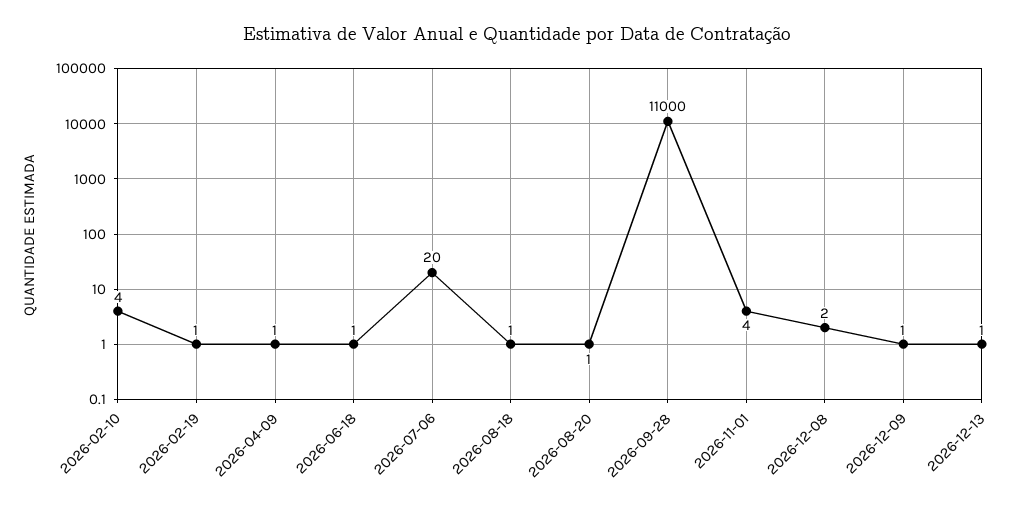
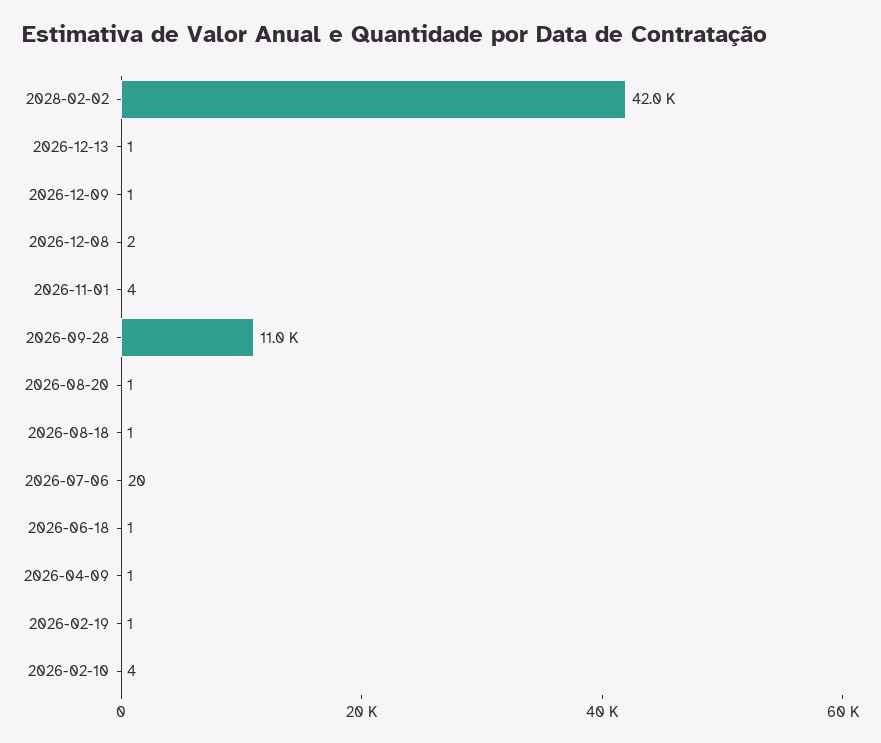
2028-02-02: none -> 42000

